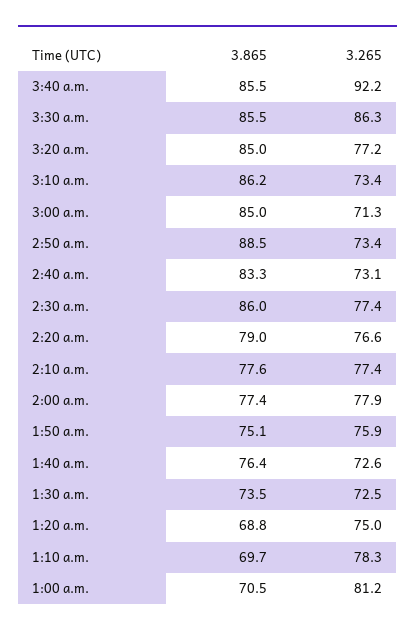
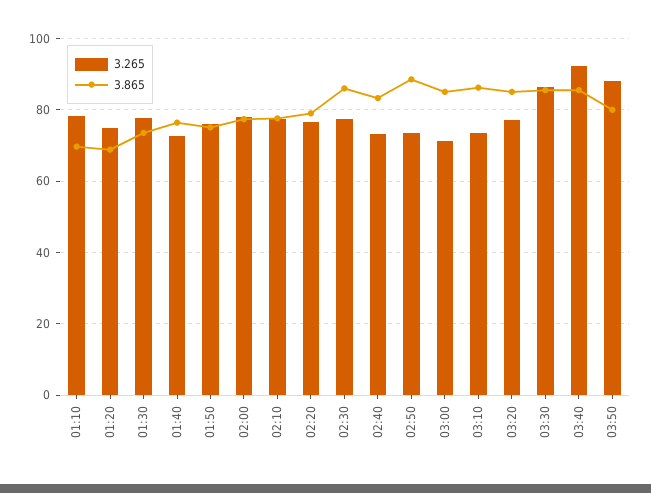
3.265, 1:30 a.m.: 72.5 -> 78
3.865, 1:00 a.m.: 70.5 -> none
3.265, 1:00 a.m.: 81.2 -> none
3.265, 03:50: none -> 88
3.865, 03:50: none -> 80

